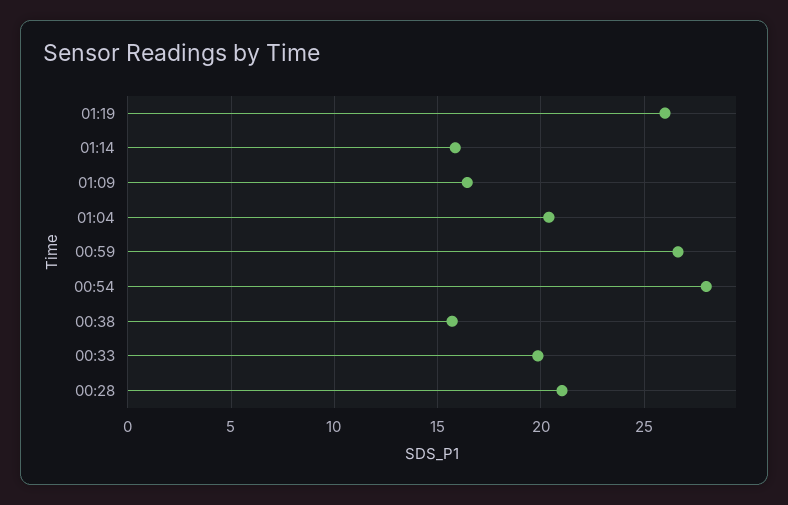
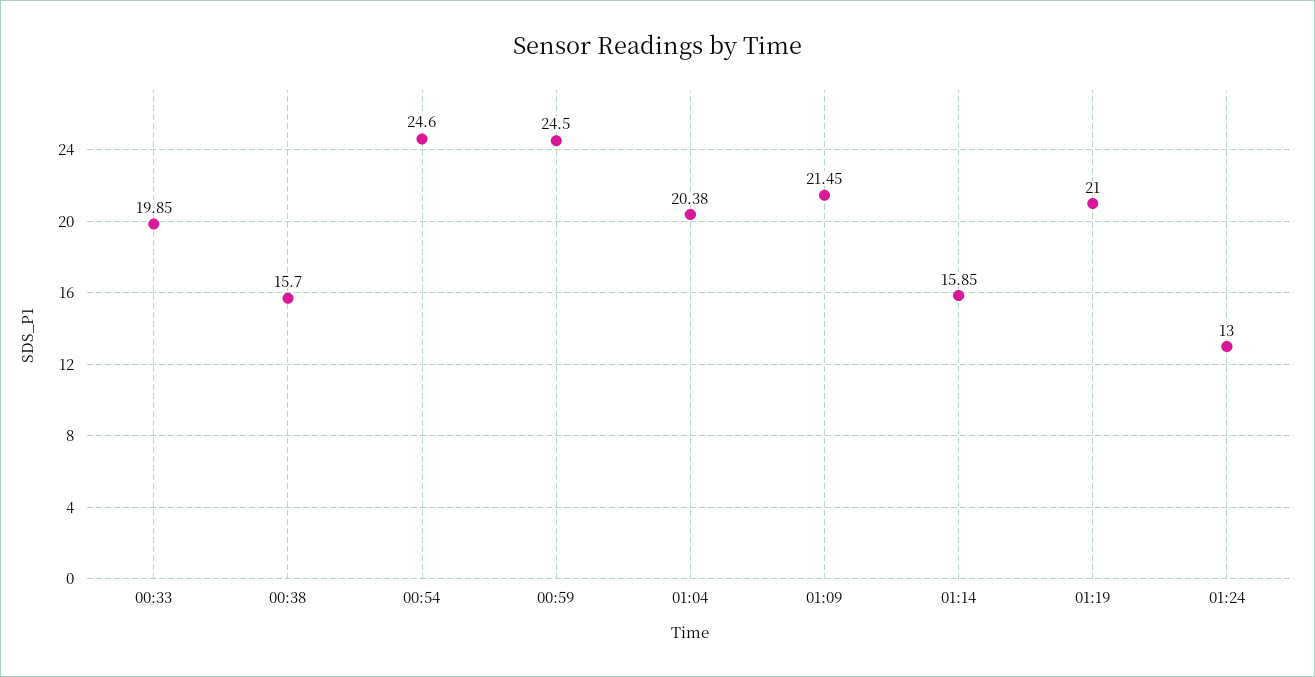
01:19: 26 -> 21
01:09: 16.5 -> 21.45
00:59: 26.5 -> 24.5
00:54: 28 -> 24.6
00:28: 21 -> none
01:24: none -> 13

